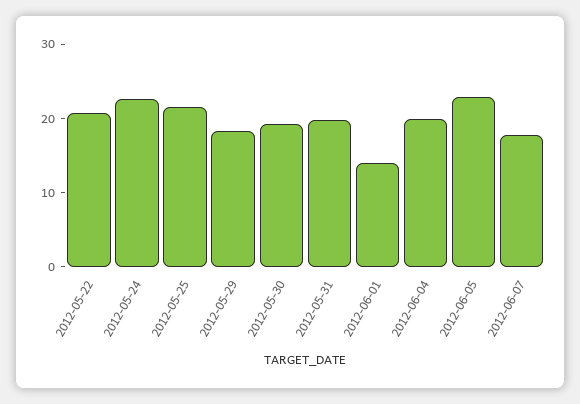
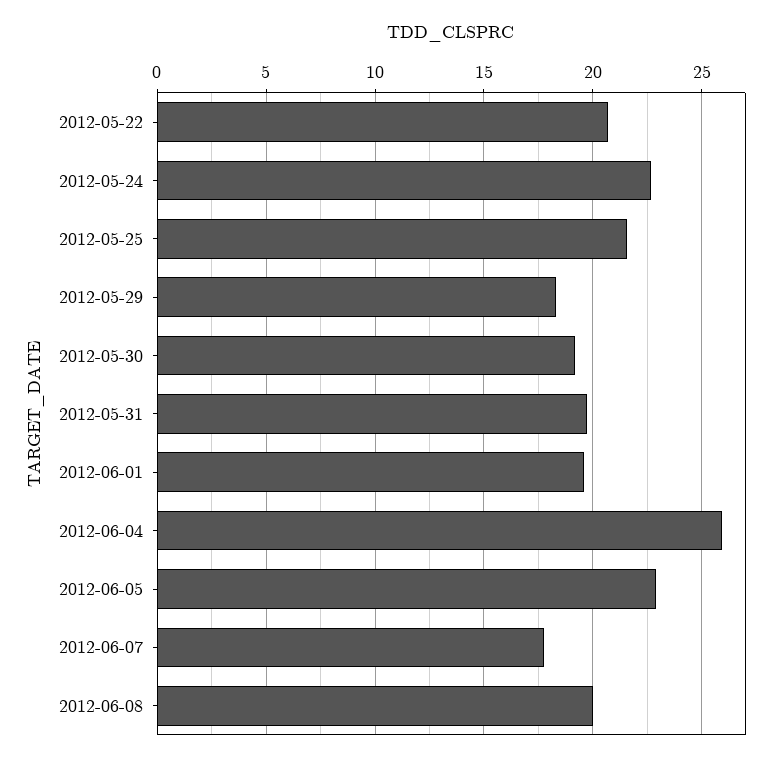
2012-06-01: 14 -> 19.5
2012-06-04: 20 -> 26
2012-06-08: none -> 20

